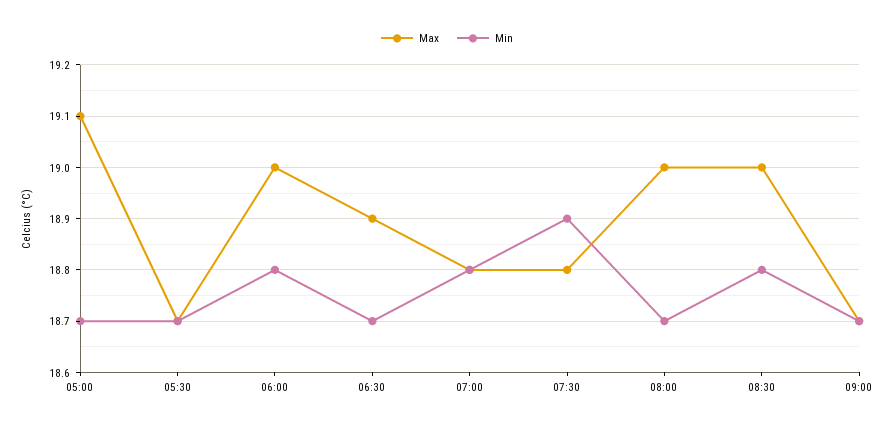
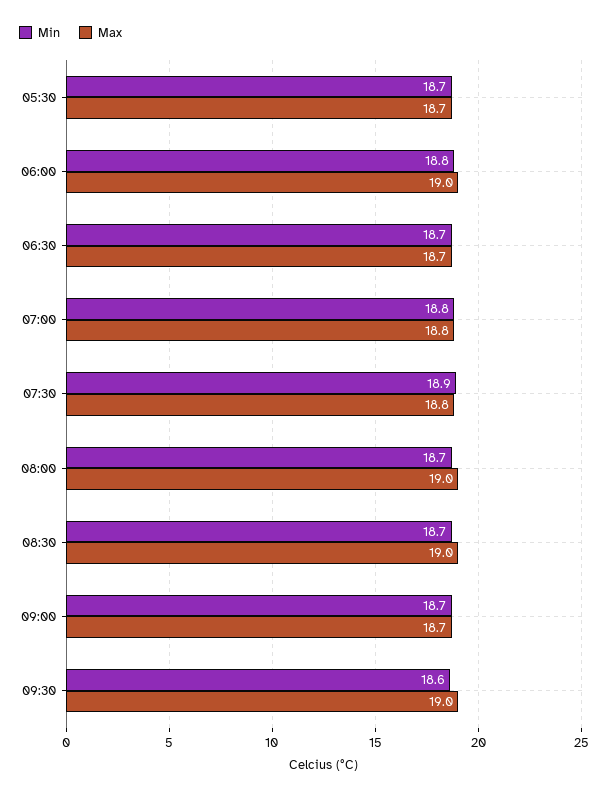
Max, 05:00: 19.1 -> none
Min, 05:00: 18.7 -> none
Max, 06:30: 18.9 -> 18.7
Min, 08:30: 18.8 -> 18.7
Min, 09:30: none -> 18.6
Max, 09:30: none -> 19

